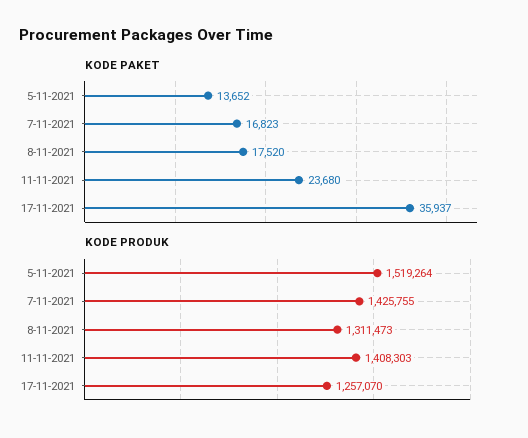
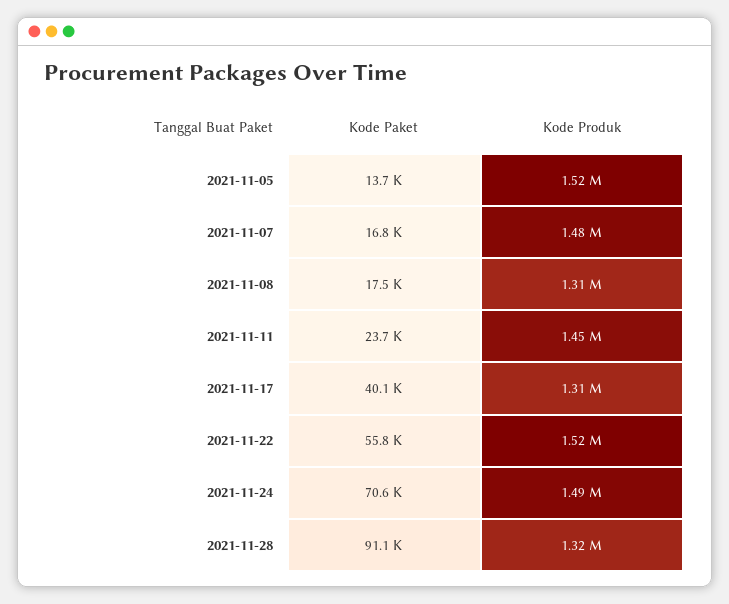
KODE PAKET, 17-11-2021: 35937 -> 40100
KODE PRODUK, 7-11-2021: 1425755 -> 1480000
KODE PRODUK, 11-11-2021: 1408303 -> 1450000
KODE PRODUK, 17-11-2021: 1257070 -> 1310000
KODE PAKET, 2021-11-22: none -> 55800
KODE PRODUK, 2021-11-22: none -> 1520000
KODE PAKET, 2021-11-24: none -> 70600
KODE PRODUK, 2021-11-24: none -> 1490000
KODE PAKET, 2021-11-28: none -> 91100
KODE PRODUK, 2021-11-28: none -> 1320000

